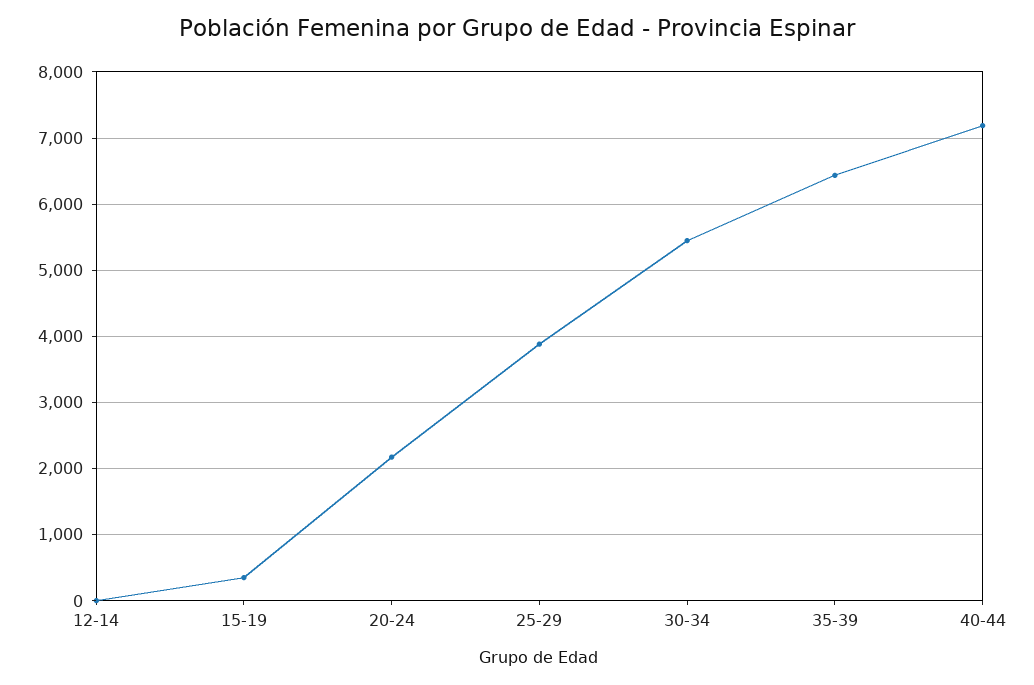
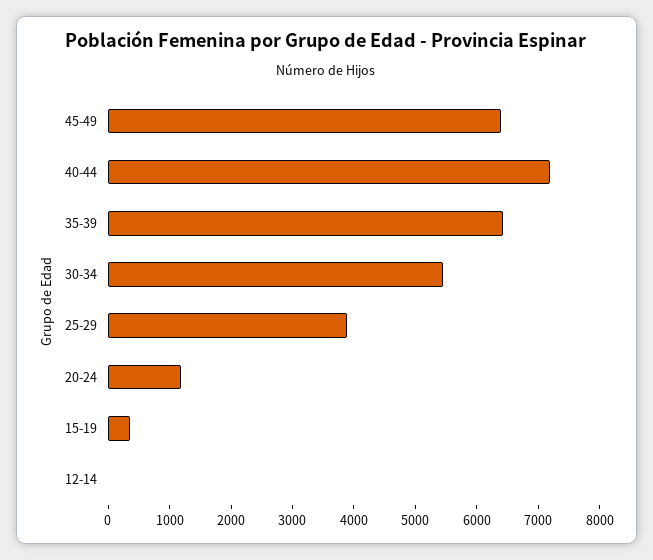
20-24: 2200 -> 1200
45-49: none -> 6400

